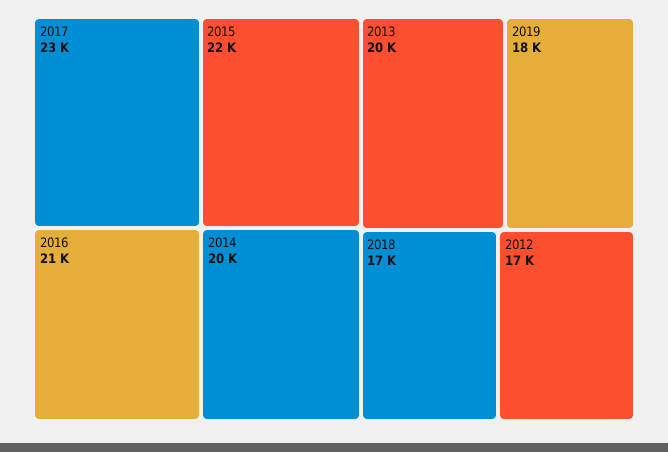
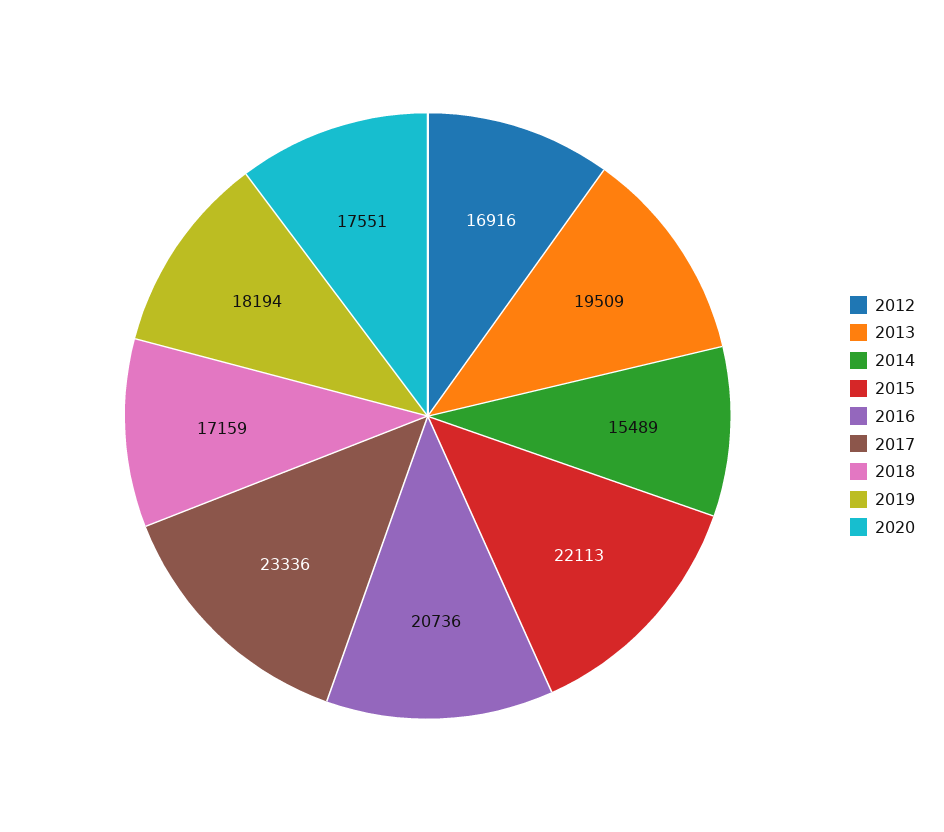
2014: 20000 -> 15489
2020: none -> 17551

